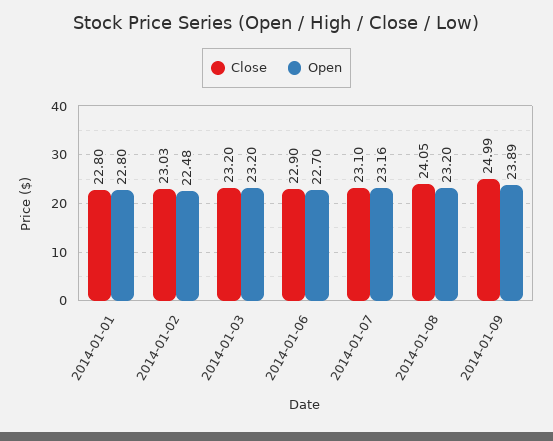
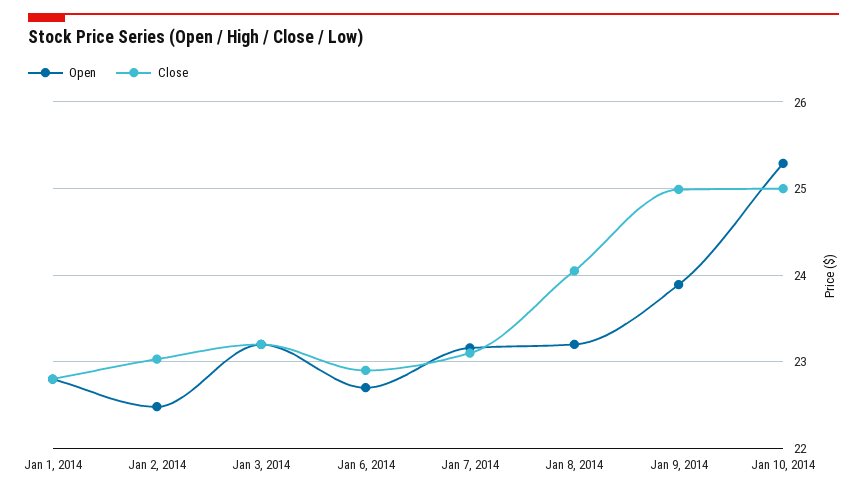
Open, Jan 10, 2014: none -> 25.3
Close, Jan 10, 2014: none -> 25

